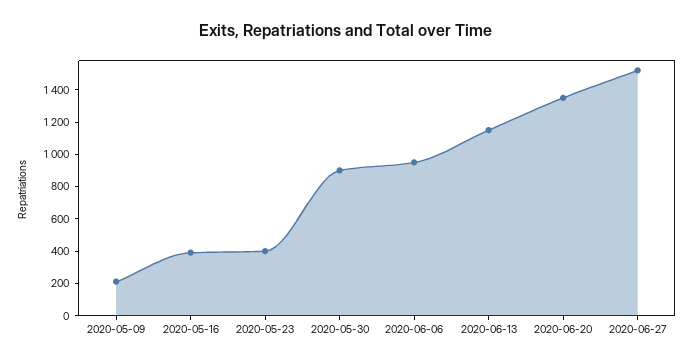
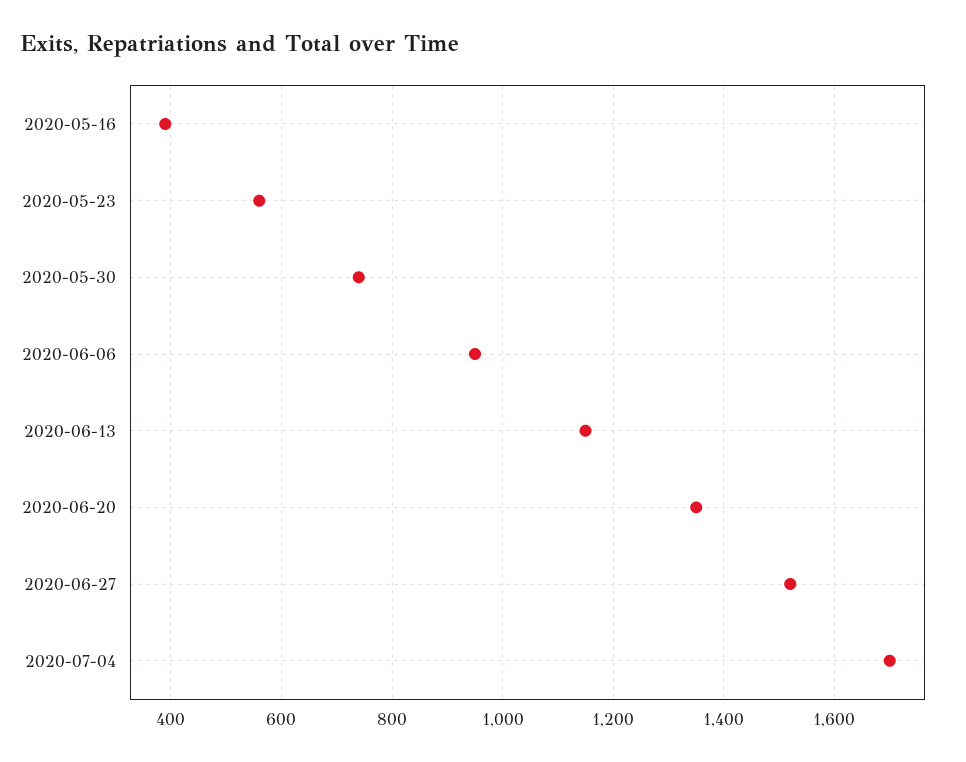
2020-05-09: 200 -> none
2020-05-23: 400 -> 560
2020-05-30: 900 -> 740
2020-07-04: none -> 1700

